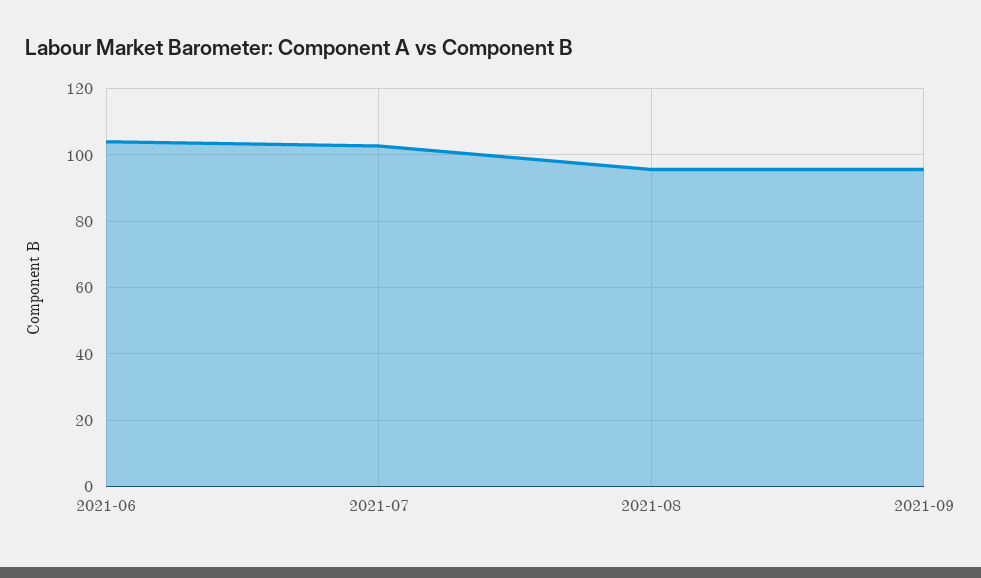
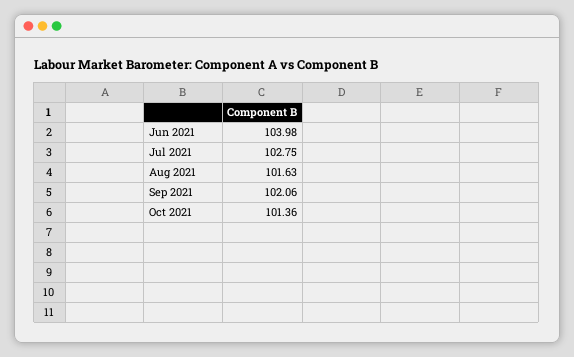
2021-08: 96 -> 101.63
2021-09: 96 -> 102.06
Oct 2021: none -> 101.36

